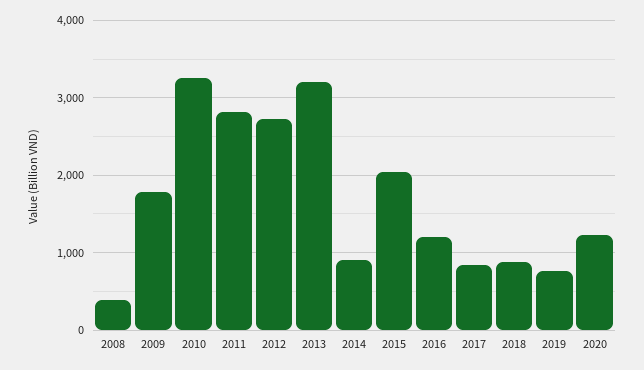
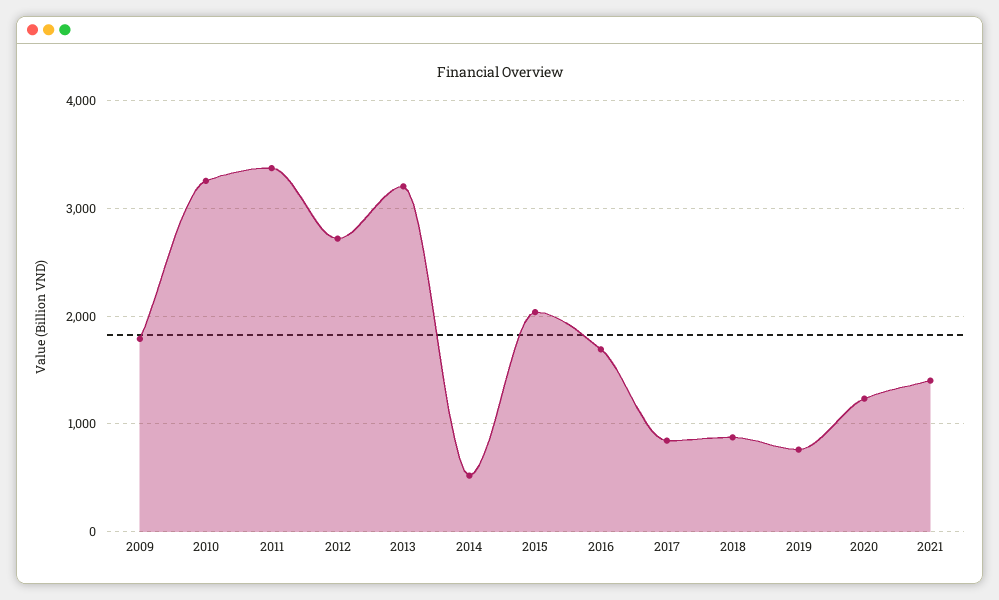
2008: 400 -> none
2011: 2800 -> 3400
2014: 900 -> 500
2016: 1200 -> 1700
2021: none -> 1400

